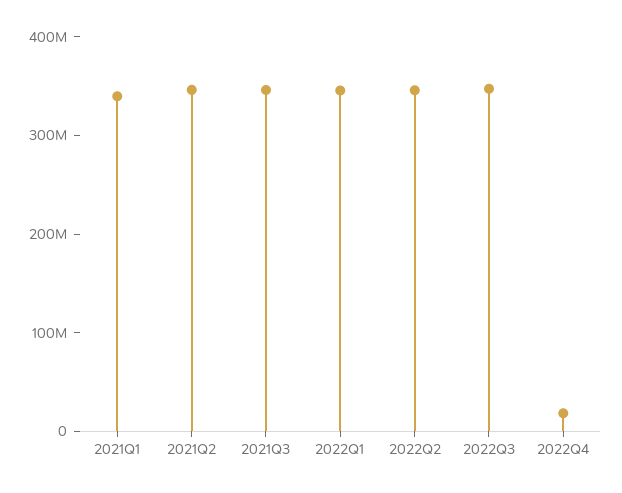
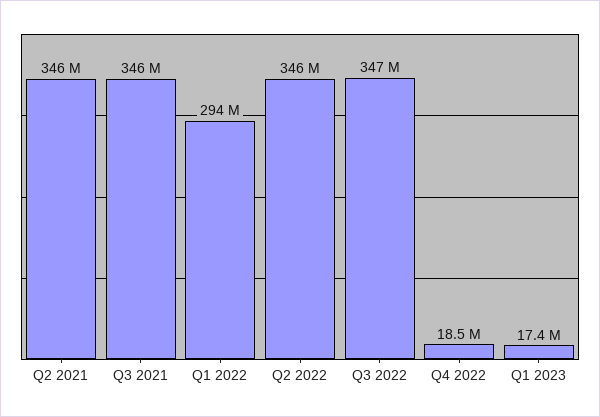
2021Q1: 340000000 -> none
2022Q1: 340000000 -> 294000000
Q1 2023: none -> 17400000

